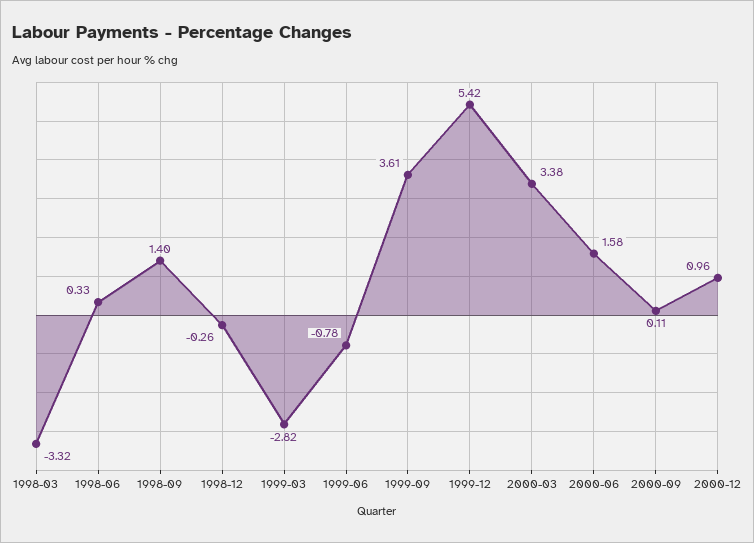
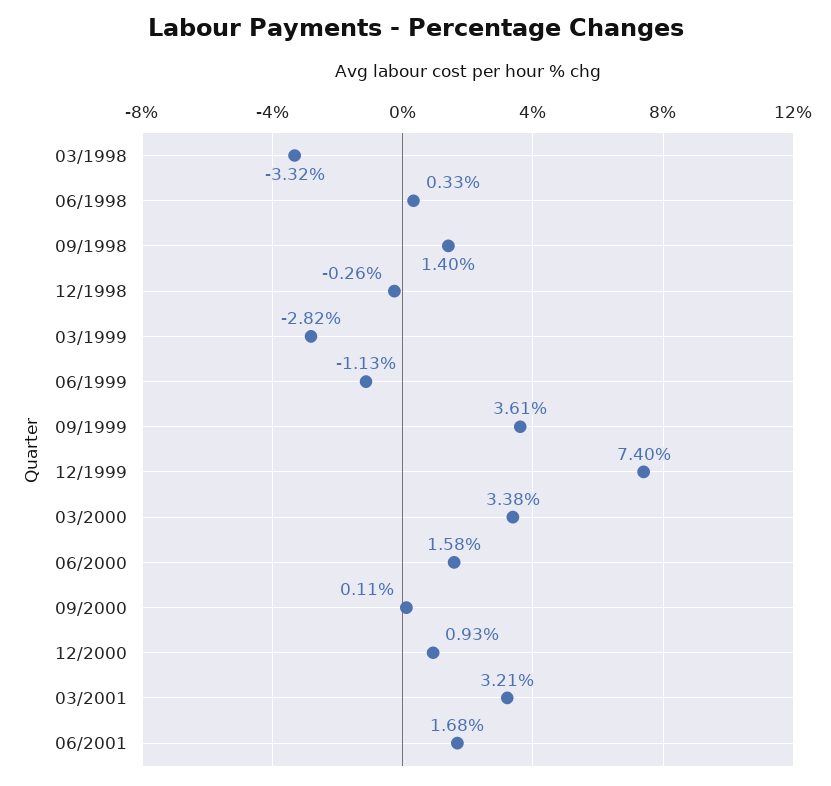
1999-06: -0.78 -> -1.13
1999-12: 5.42 -> 7.4
2000-12: 0.96 -> 0.93
03/2001: none -> 3.21
06/2001: none -> 1.68

